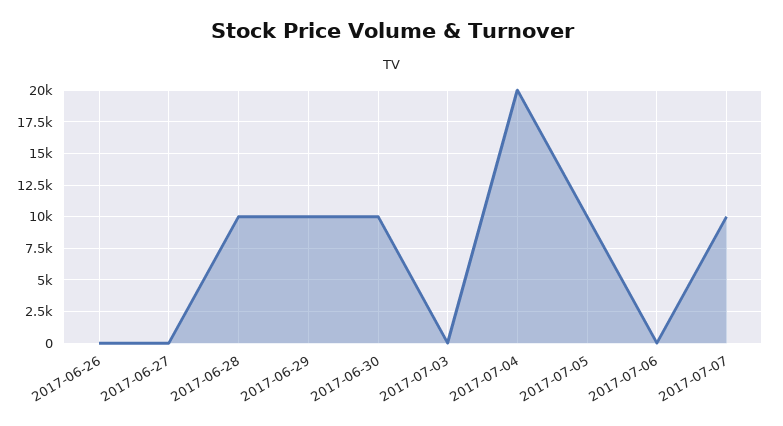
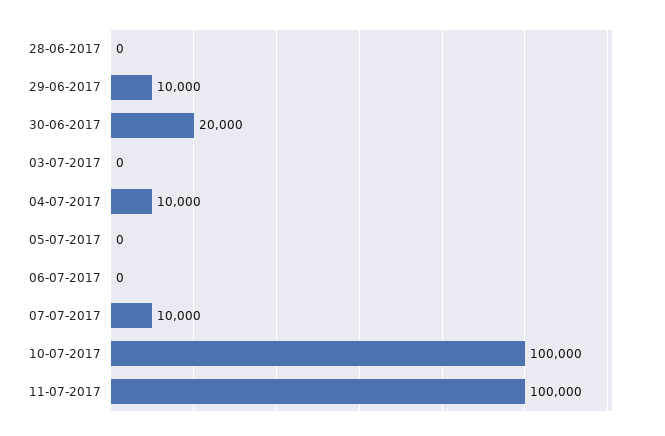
2017-06-26: 0 -> none
2017-06-27: 0 -> none
2017-06-28: 10000 -> 0
2017-06-30: 10000 -> 20000
2017-07-04: 20000 -> 10000
2017-07-05: 10000 -> 0
10-07-2017: none -> 100000
11-07-2017: none -> 100000

